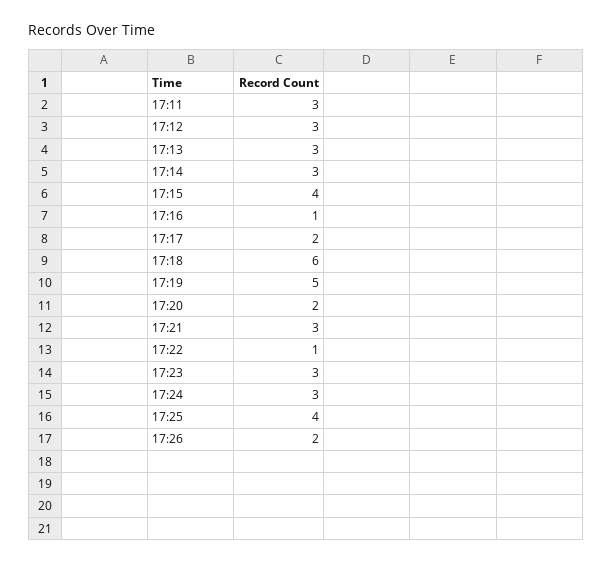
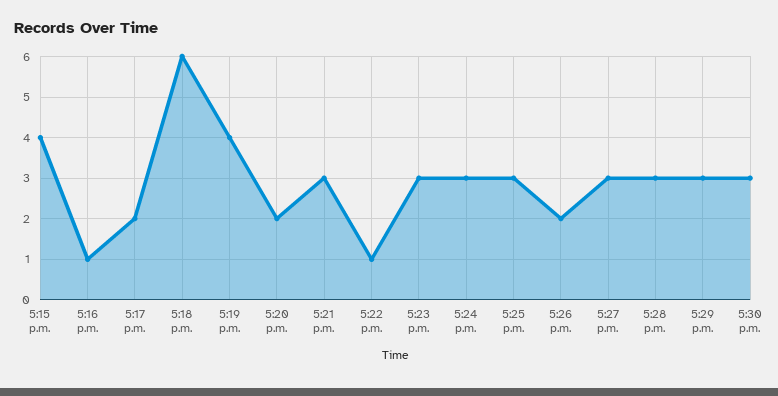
17:11: 3 -> none
17:12: 3 -> none
17:13: 3 -> none
17:14: 3 -> none
17:19: 5 -> 4
17:25: 4 -> 3
5:27 p.m.: none -> 3
5:28 p.m.: none -> 3
5:29 p.m.: none -> 3
5:30 p.m.: none -> 3

